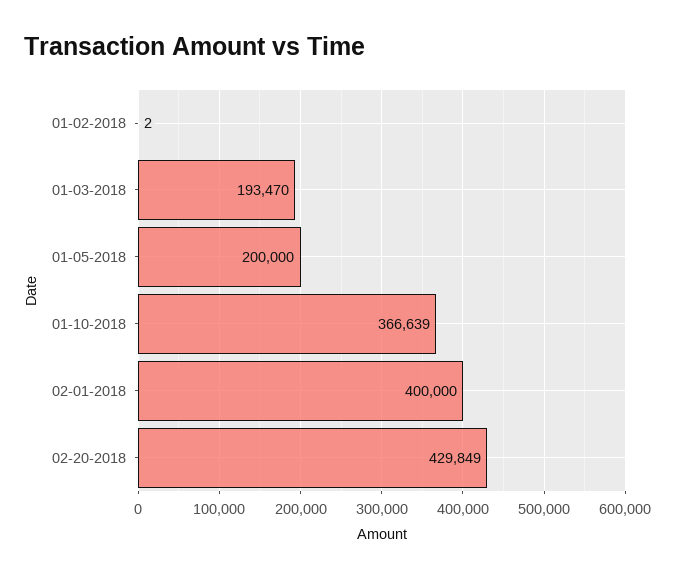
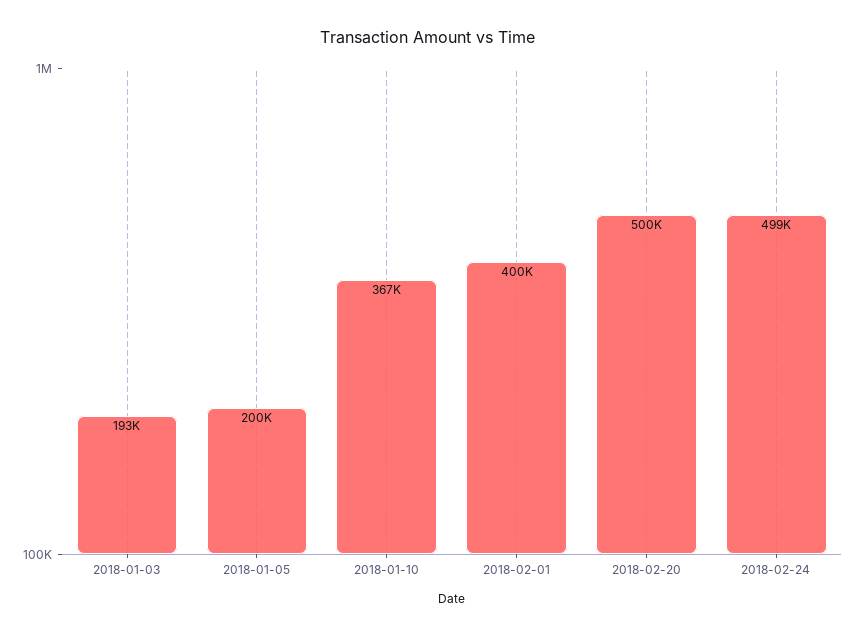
01-02-2018: 2 -> none
02-20-2018: 429849 -> 500000
2018-02-24: none -> 499000

